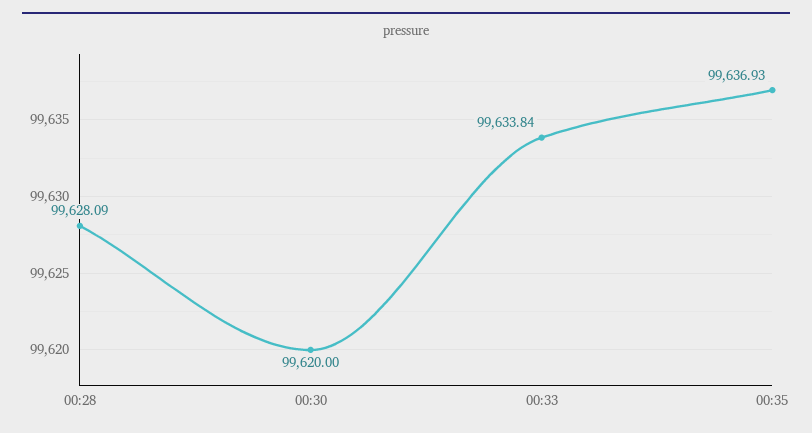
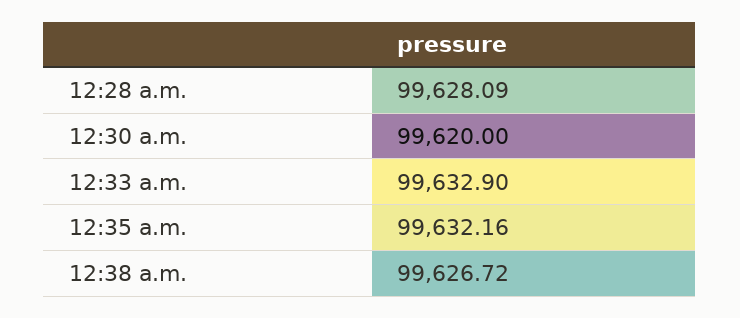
00:33: 99633.84 -> 99632.9
00:35: 99636.93 -> 99632.16
12:38 a.m.: none -> 99626.72

